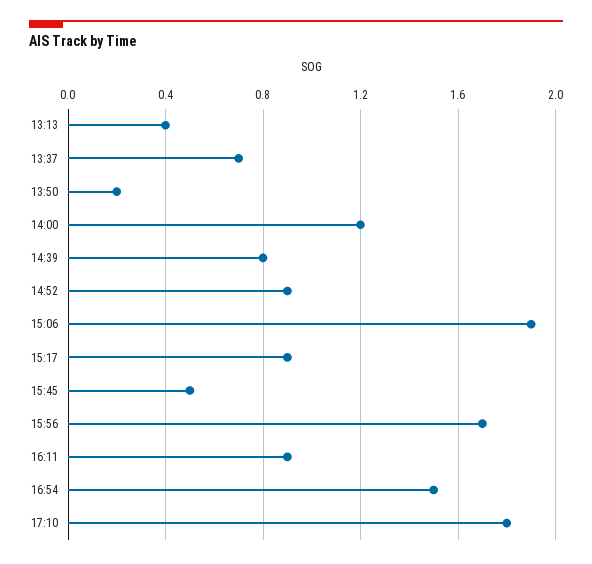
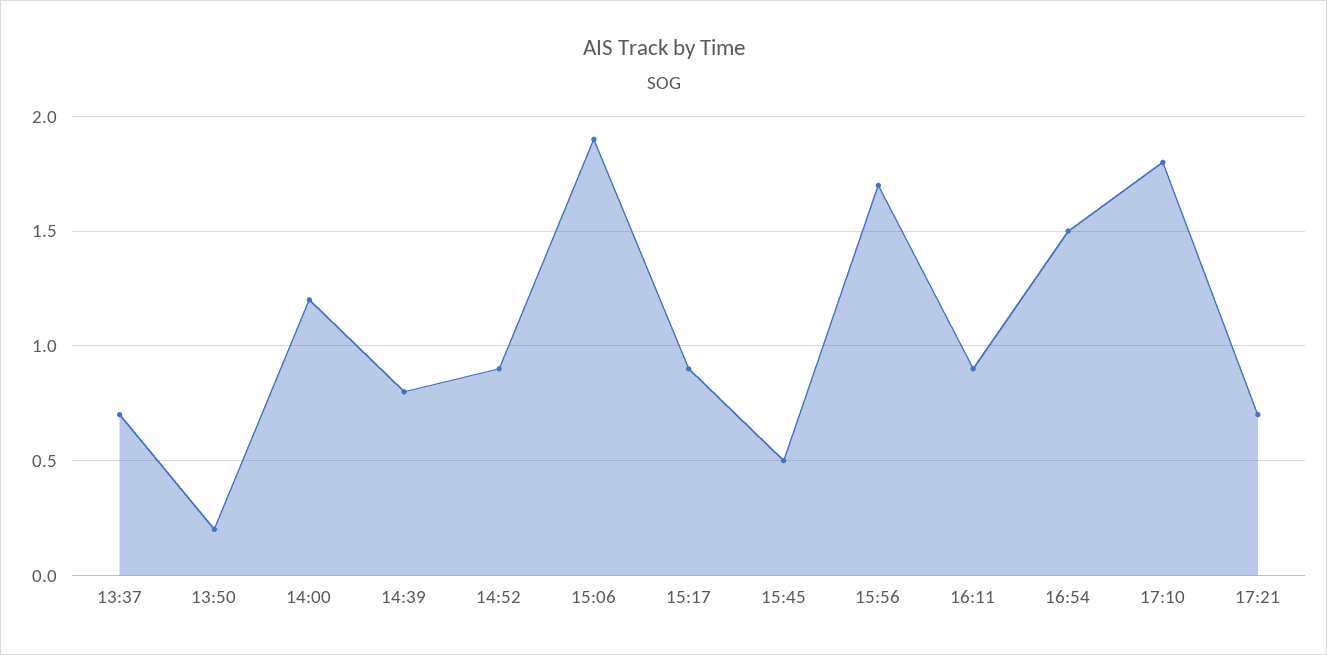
13:13: 0.4 -> none
17:21: none -> 0.7

